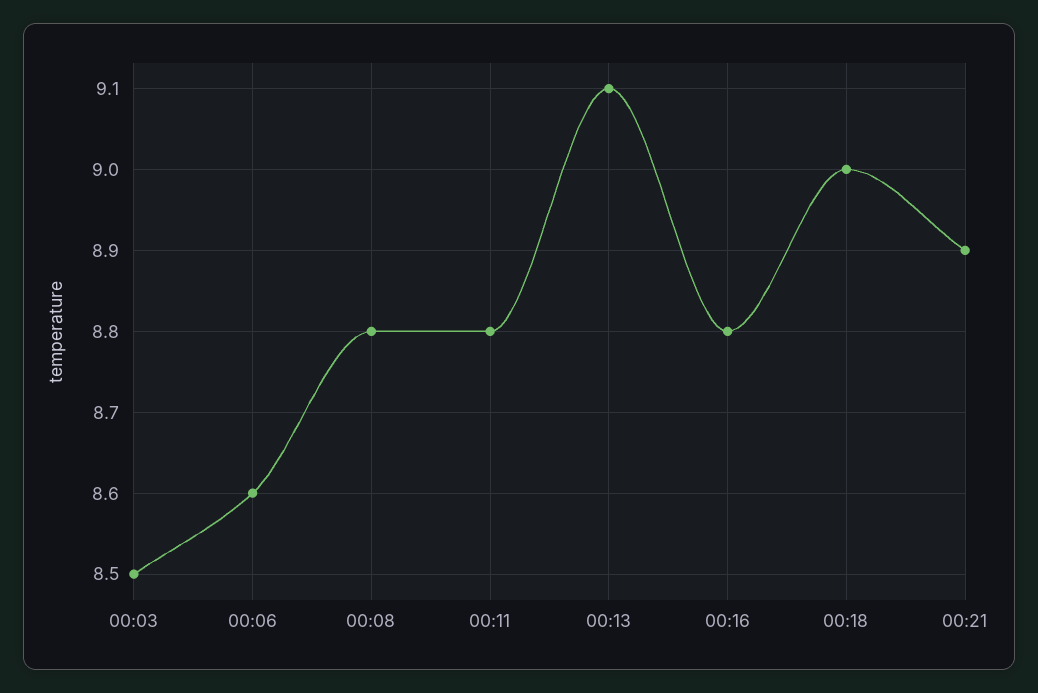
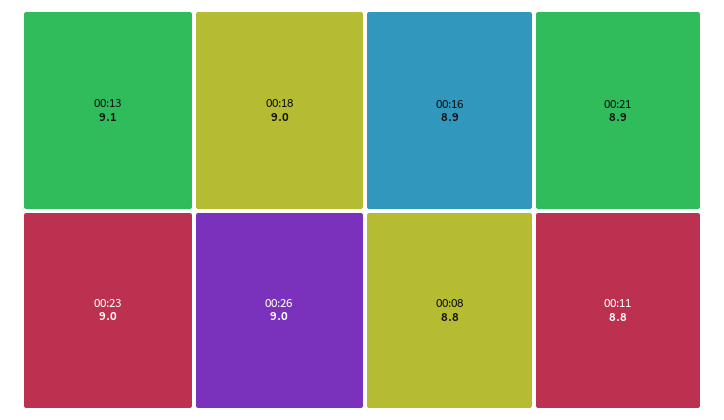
00:03: 8.5 -> none
00:06: 8.6 -> none
00:16: 8.8 -> 8.9
00:23: none -> 9
00:26: none -> 9

